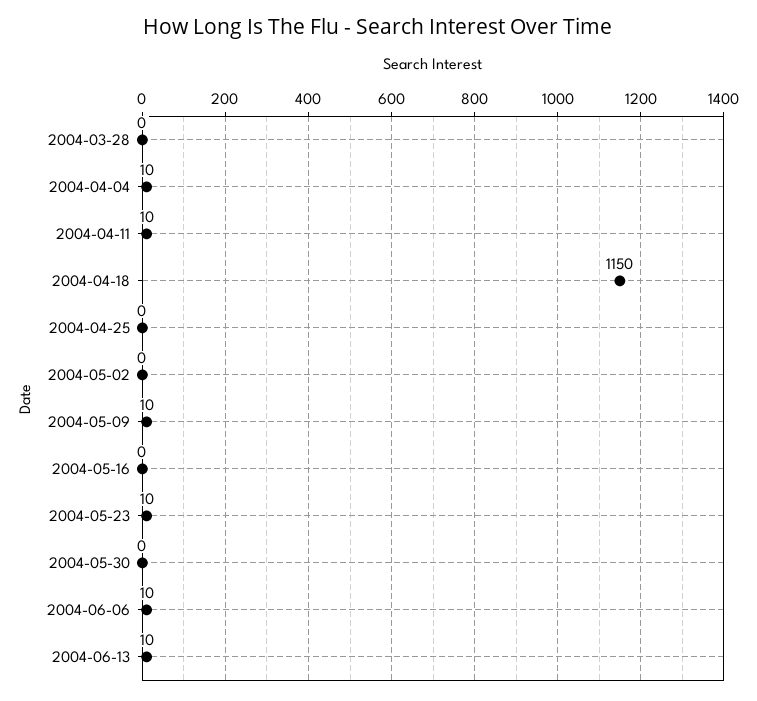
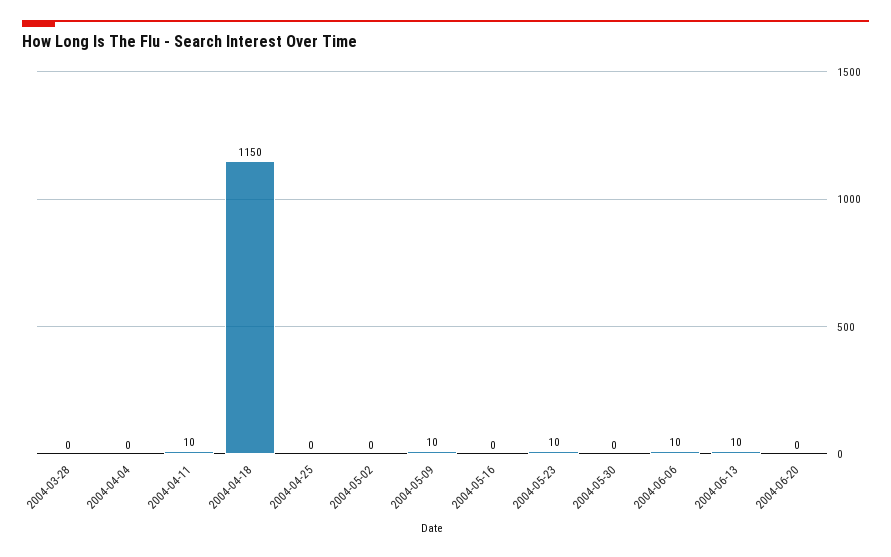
2004-04-04: 10 -> 0
2004-06-20: none -> 0

